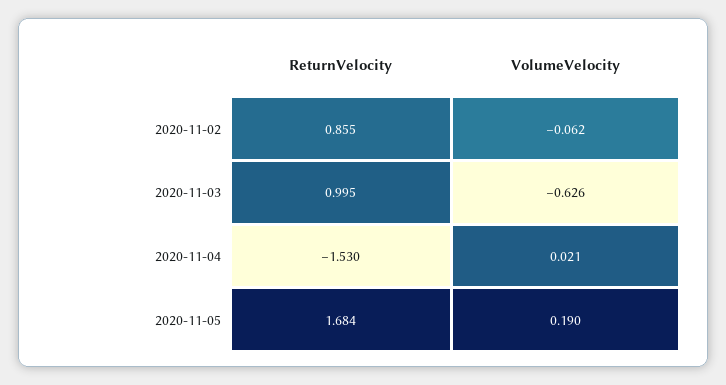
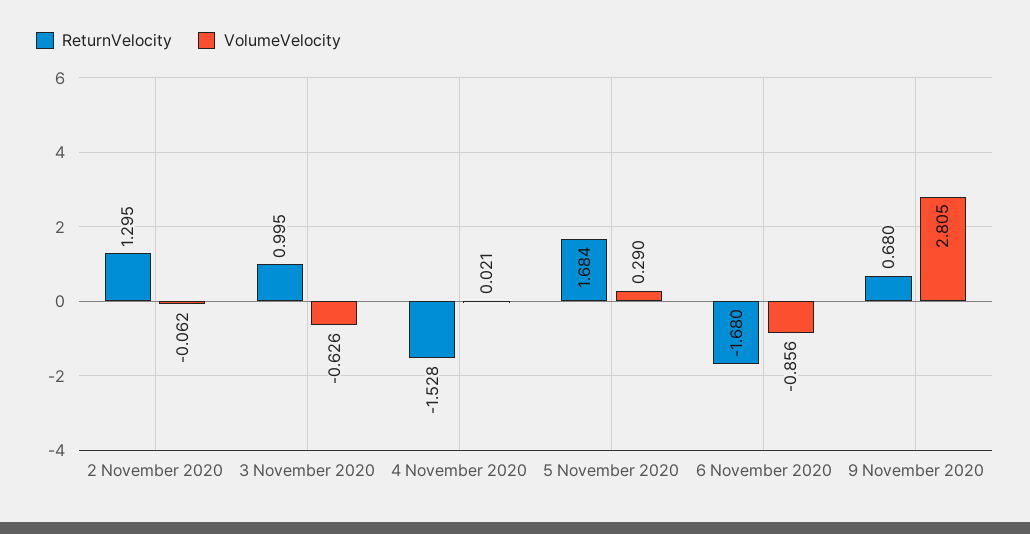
ReturnVelocity, 2020-11-02: 0.855 -> 1.295
ReturnVelocity, 2020-11-04: -1.53 -> -1.528
VolumeVelocity, 2020-11-05: 0.19 -> 0.29
ReturnVelocity, 6 November 2020: none -> -1.68
VolumeVelocity, 6 November 2020: none -> -0.856
ReturnVelocity, 9 November 2020: none -> 0.68
VolumeVelocity, 9 November 2020: none -> 2.805

